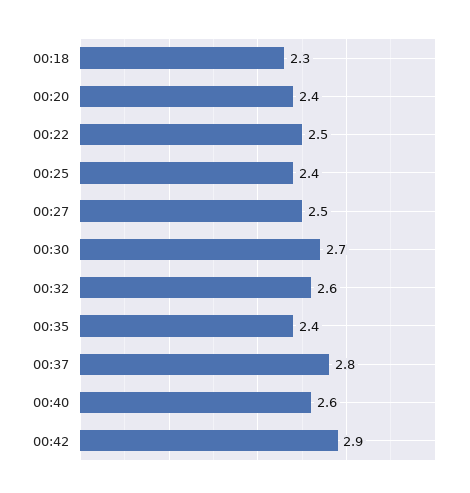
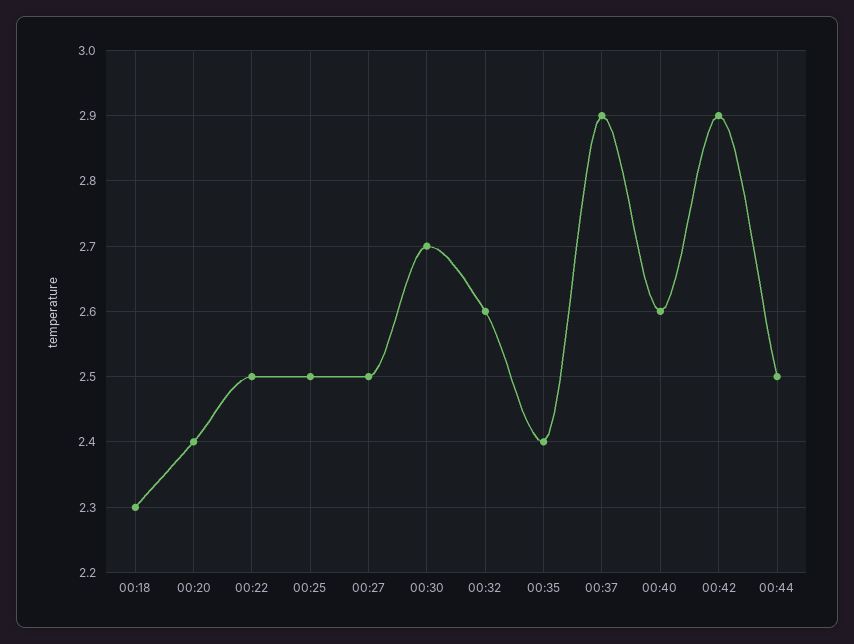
00:25: 2.4 -> 2.5
00:37: 2.8 -> 2.9
00:44: none -> 2.5

